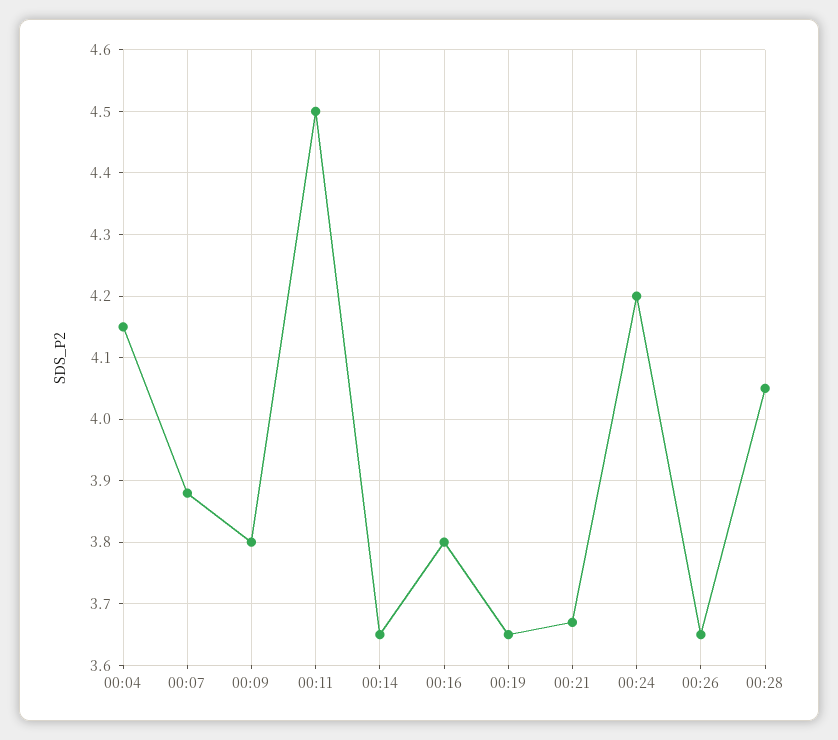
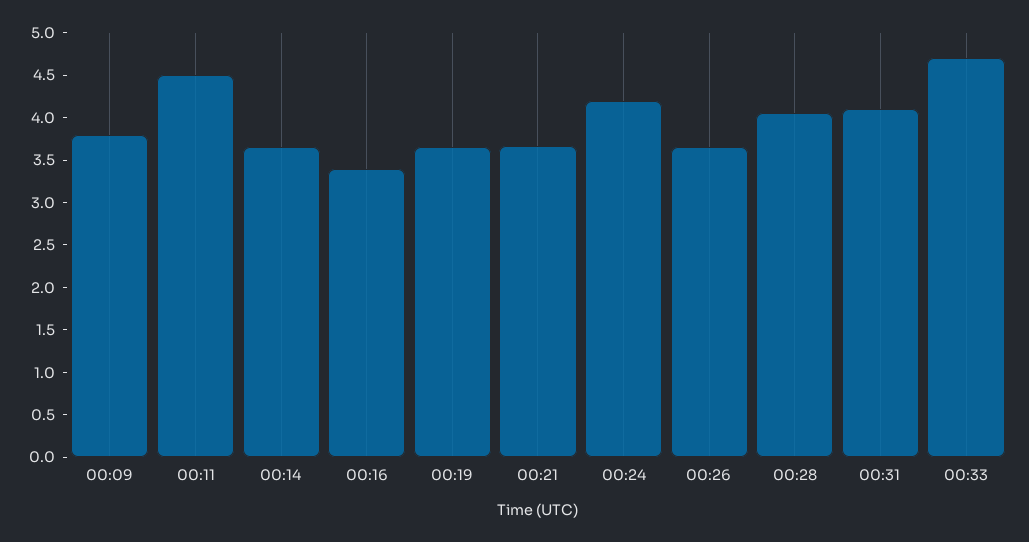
00:04: 4.15 -> none
00:07: 3.88 -> none
00:16: 3.8 -> 3.4
00:31: none -> 4.1
00:33: none -> 4.7

